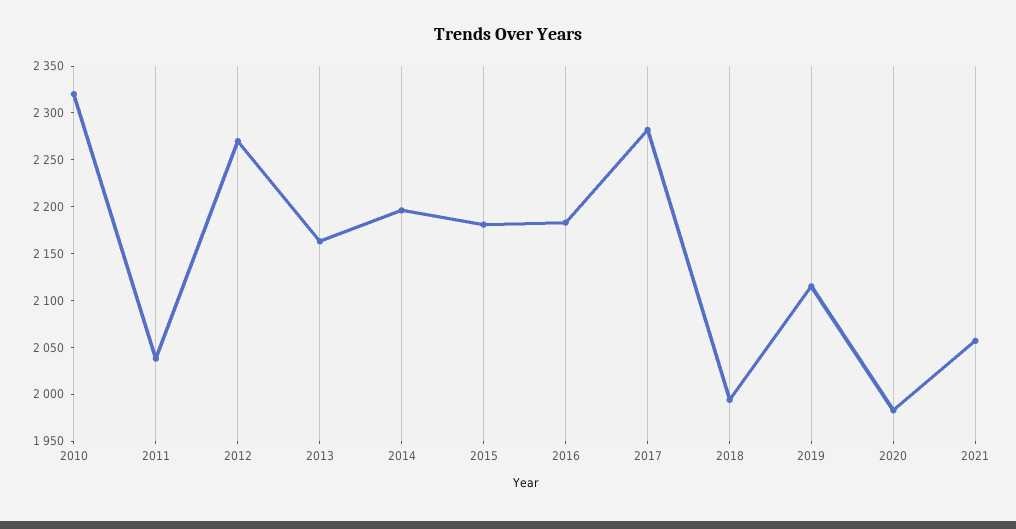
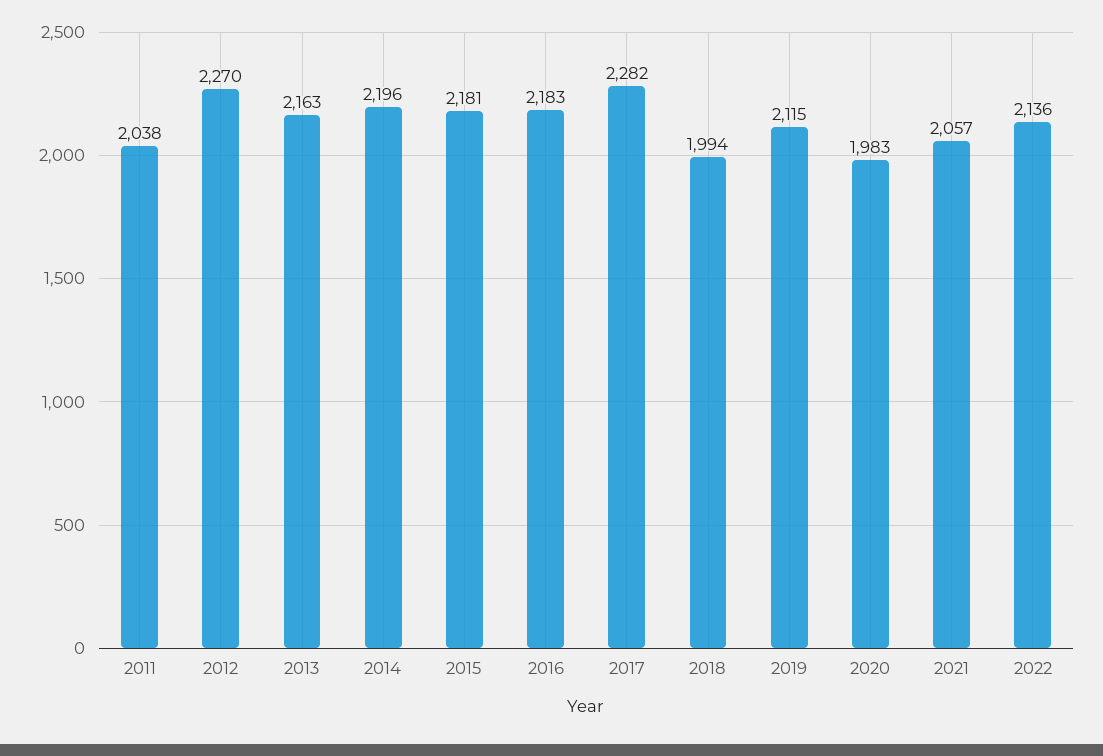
2010: 2320 -> none
2022: none -> 2136

